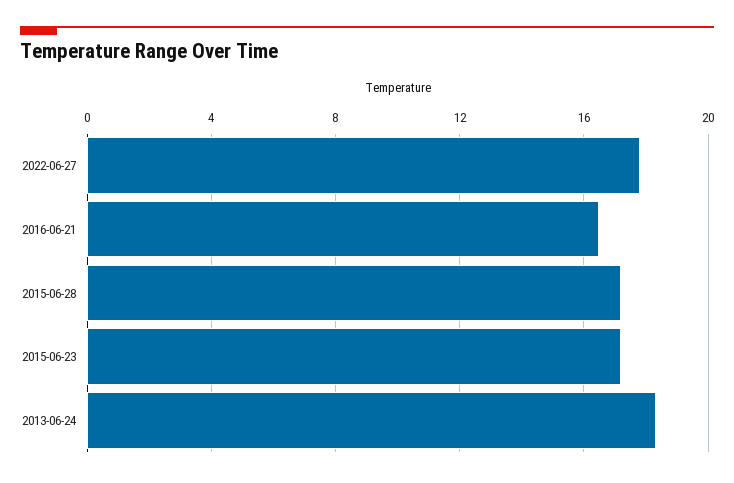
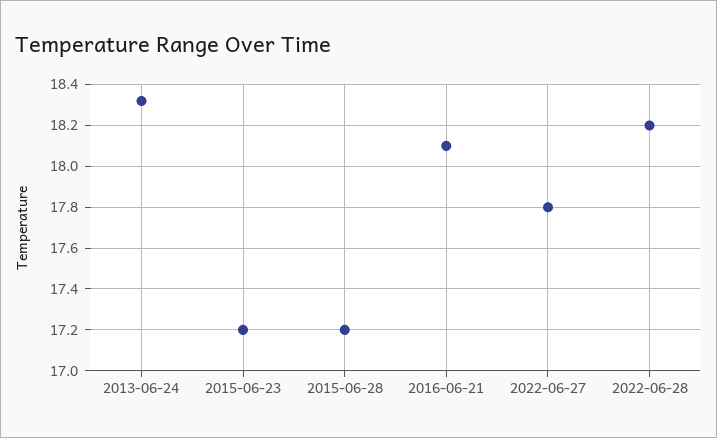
2016-06-21: 16.5 -> 18.1
2022-06-28: none -> 18.2

